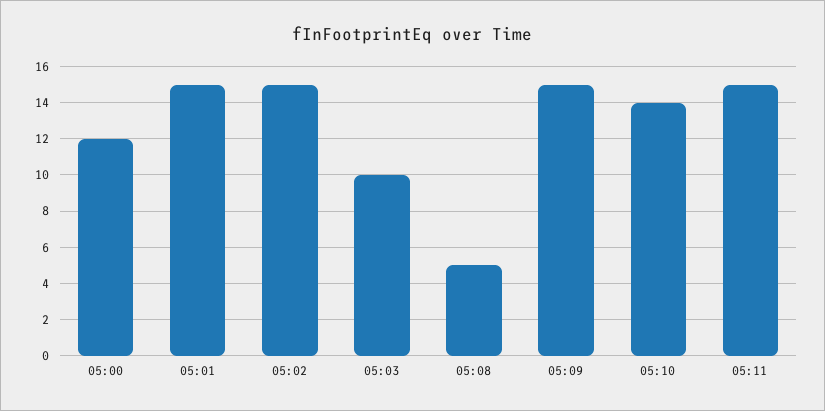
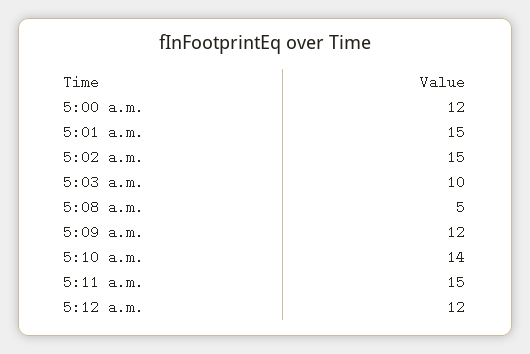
05:09: 15 -> 12
5:12 a.m.: none -> 12

